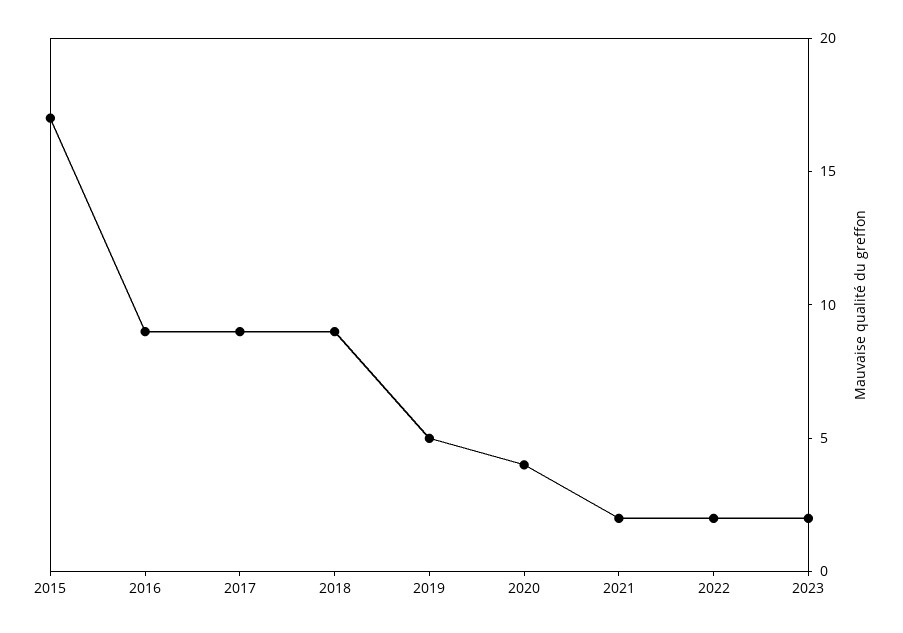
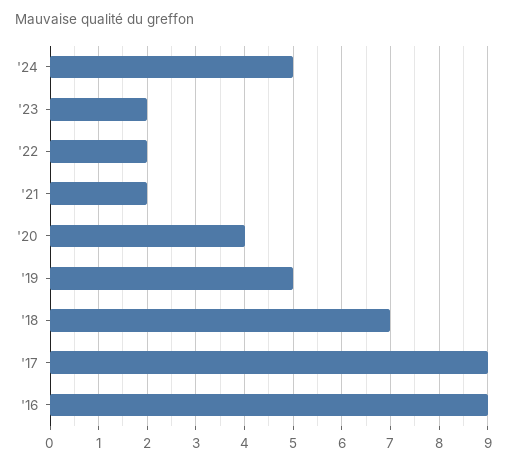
2015: 17 -> none
2018: 9 -> 7
'24: none -> 5

